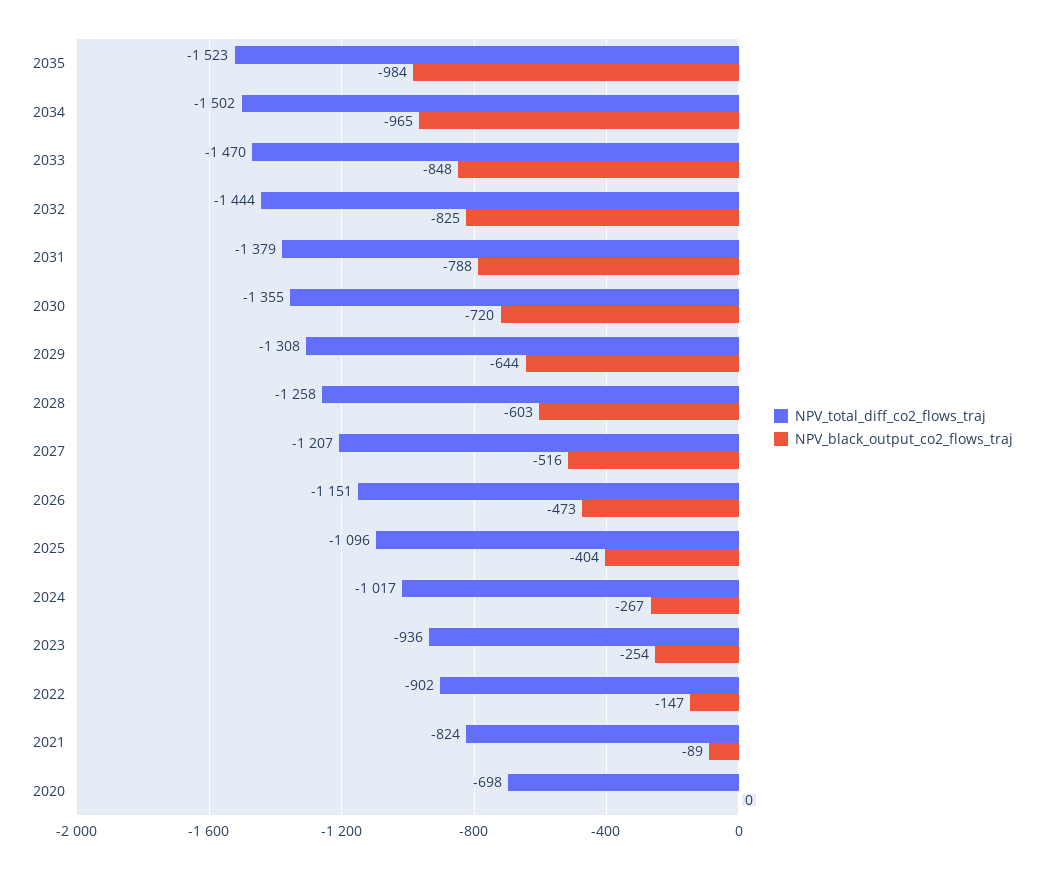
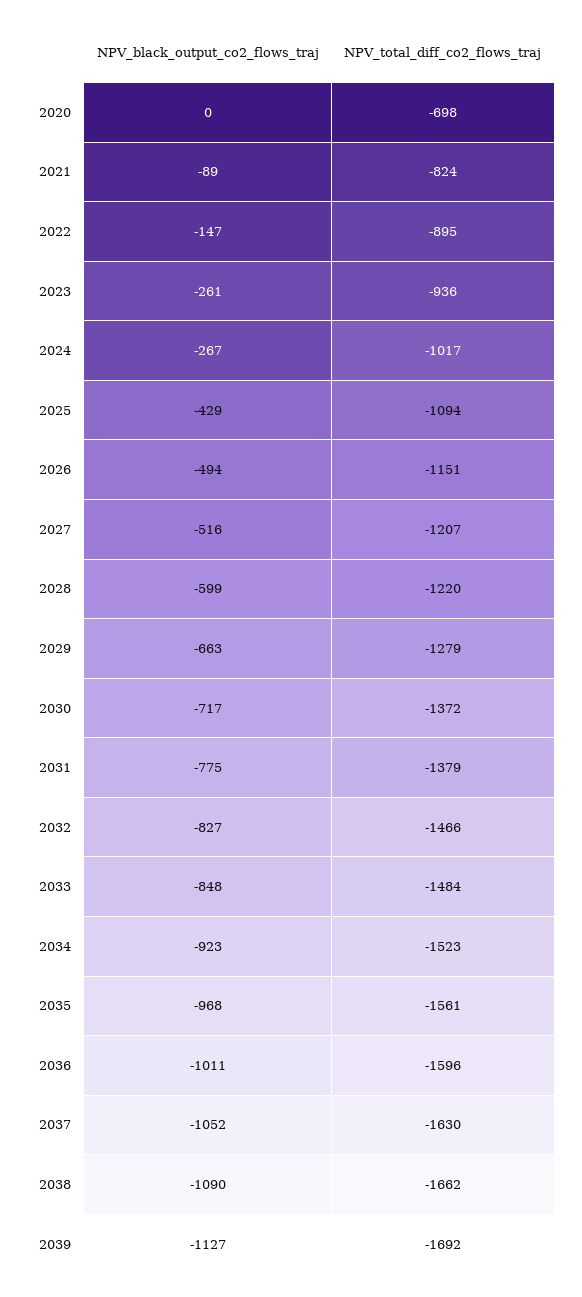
NPV_total_diff_co2_flows_traj, 2035: -1523 -> -1561
NPV_black_output_co2_flows_traj, 2035: -984 -> -968
NPV_total_diff_co2_flows_traj, 2034: -1502 -> -1523
NPV_black_output_co2_flows_traj, 2034: -965 -> -923
NPV_total_diff_co2_flows_traj, 2033: -1470 -> -1484
NPV_total_diff_co2_flows_traj, 2032: -1444 -> -1466
NPV_black_output_co2_flows_traj, 2032: -825 -> -827
NPV_black_output_co2_flows_traj, 2031: -788 -> -775
NPV_total_diff_co2_flows_traj, 2030: -1355 -> -1372
NPV_black_output_co2_flows_traj, 2030: -720 -> -717
NPV_total_diff_co2_flows_traj, 2029: -1308 -> -1279
NPV_black_output_co2_flows_traj, 2029: -644 -> -663
NPV_total_diff_co2_flows_traj, 2028: -1258 -> -1220
NPV_black_output_co2_flows_traj, 2028: -603 -> -599
NPV_black_output_co2_flows_traj, 2026: -473 -> -494
NPV_total_diff_co2_flows_traj, 2025: -1096 -> -1094
NPV_black_output_co2_flows_traj, 2025: -404 -> -429
NPV_black_output_co2_flows_traj, 2023: -254 -> -261
NPV_total_diff_co2_flows_traj, 2022: -902 -> -895
NPV_black_output_co2_flows_traj, 2036: none -> -1011
NPV_total_diff_co2_flows_traj, 2036: none -> -1596
NPV_black_output_co2_flows_traj, 2037: none -> -1052
NPV_total_diff_co2_flows_traj, 2037: none -> -1630
NPV_black_output_co2_flows_traj, 2038: none -> -1090
NPV_total_diff_co2_flows_traj, 2038: none -> -1662
NPV_black_output_co2_flows_traj, 2039: none -> -1127
NPV_total_diff_co2_flows_traj, 2039: none -> -1692

